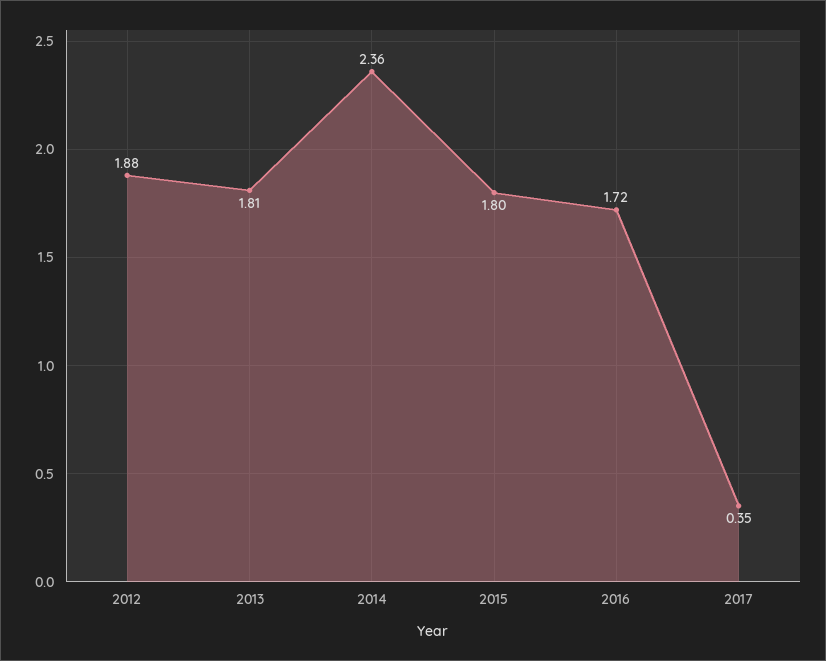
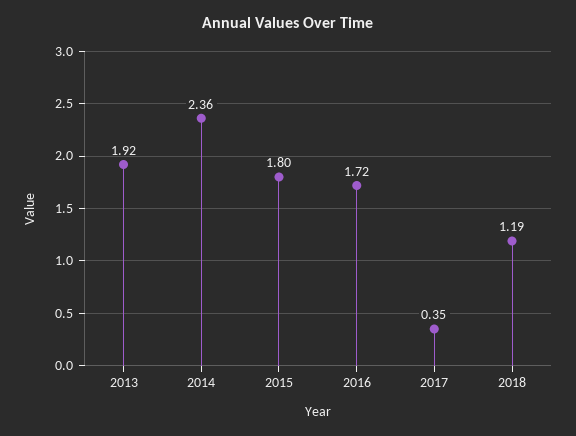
2012: 1.88 -> none
2013: 1.81 -> 1.92
2018: none -> 1.19

